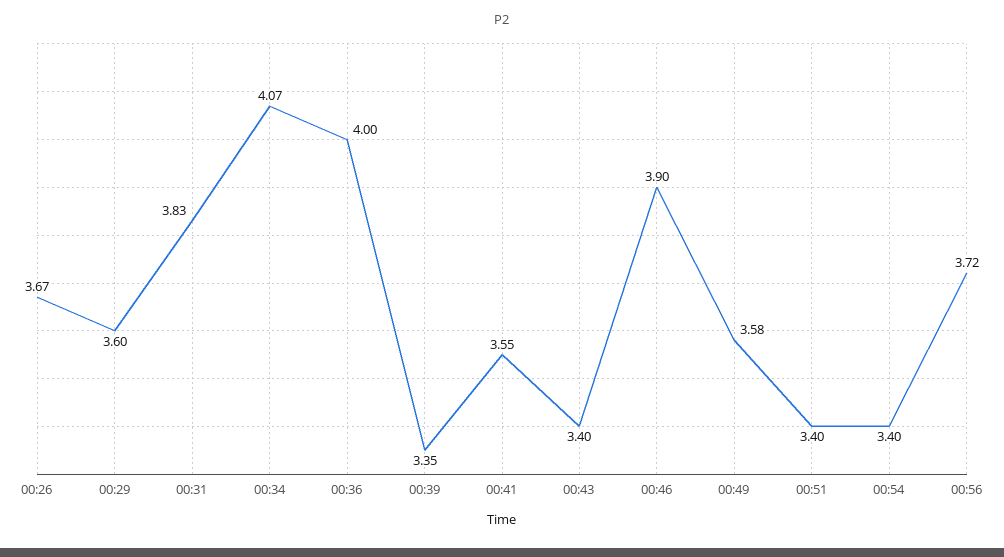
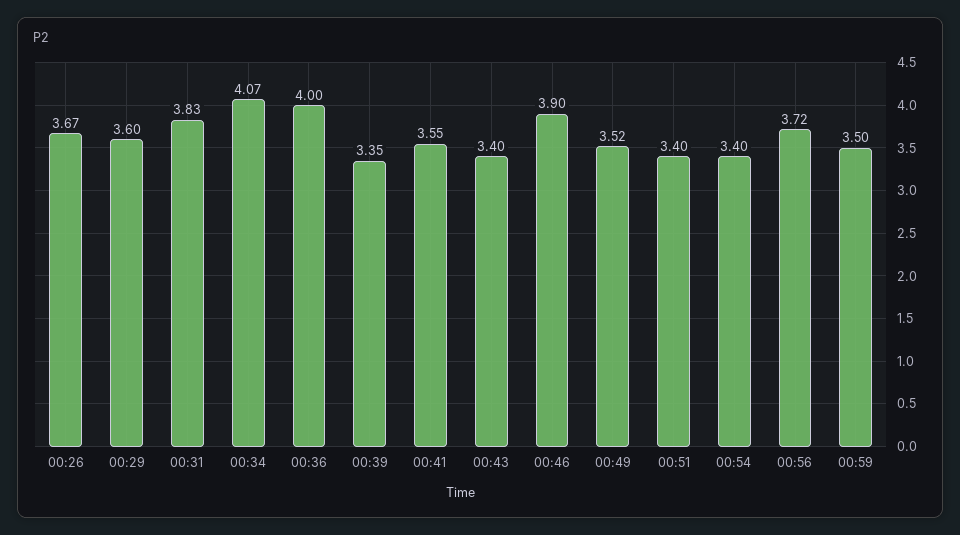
00:49: 3.58 -> 3.52
00:59: none -> 3.5

